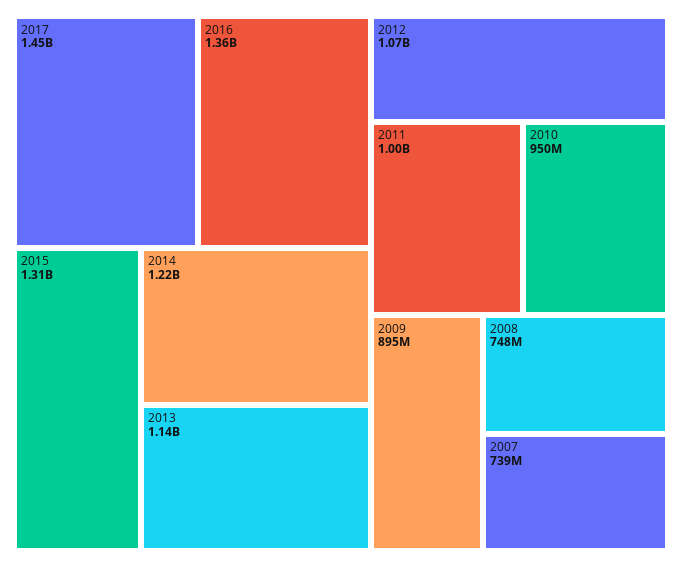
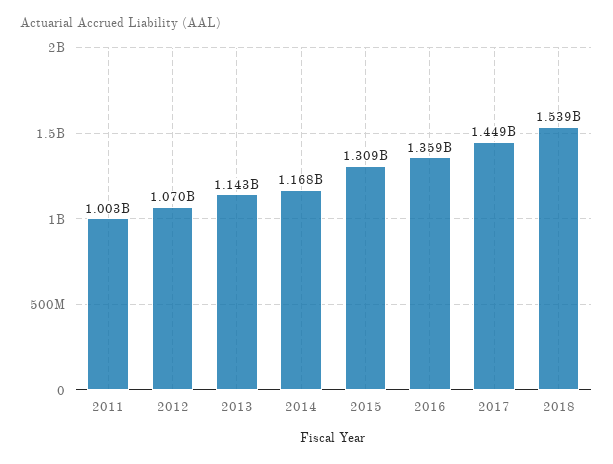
2014: 1220000000 -> 1168000000
2010: 950000000 -> none
2009: 895000000 -> none
2008: 748000000 -> none
2007: 739000000 -> none
2018: none -> 1539000000

